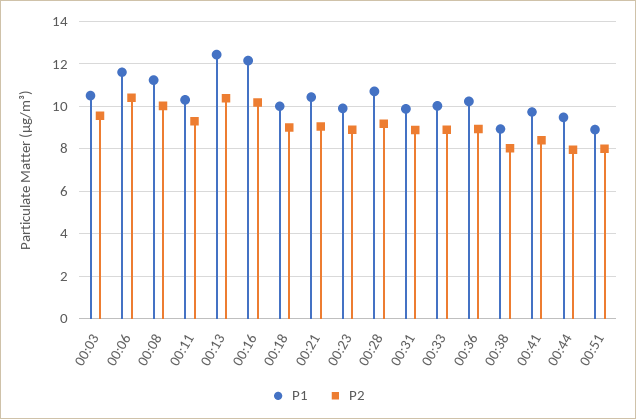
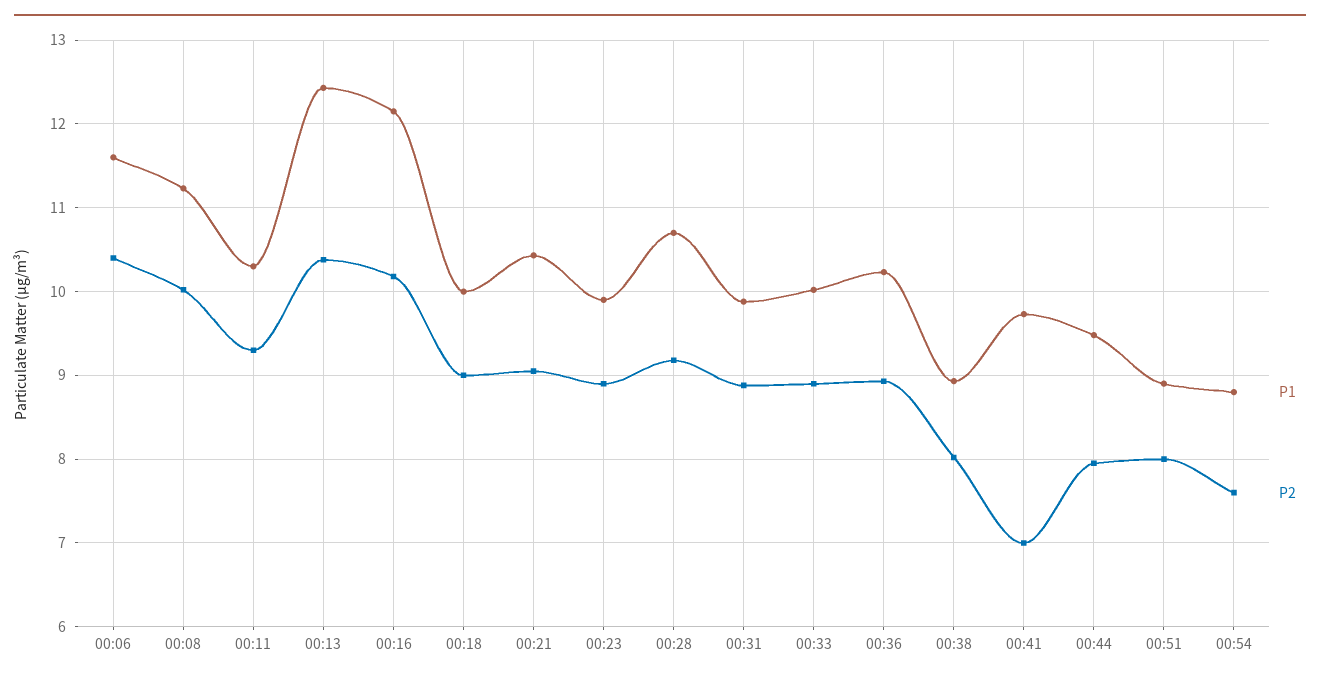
P1, 00:03: 10.5 -> none
P2, 00:03: 9.5 -> none
P2, 00:41: 8.5 -> 7
P1, 00:54: none -> 8.8
P2, 00:54: none -> 7.6

